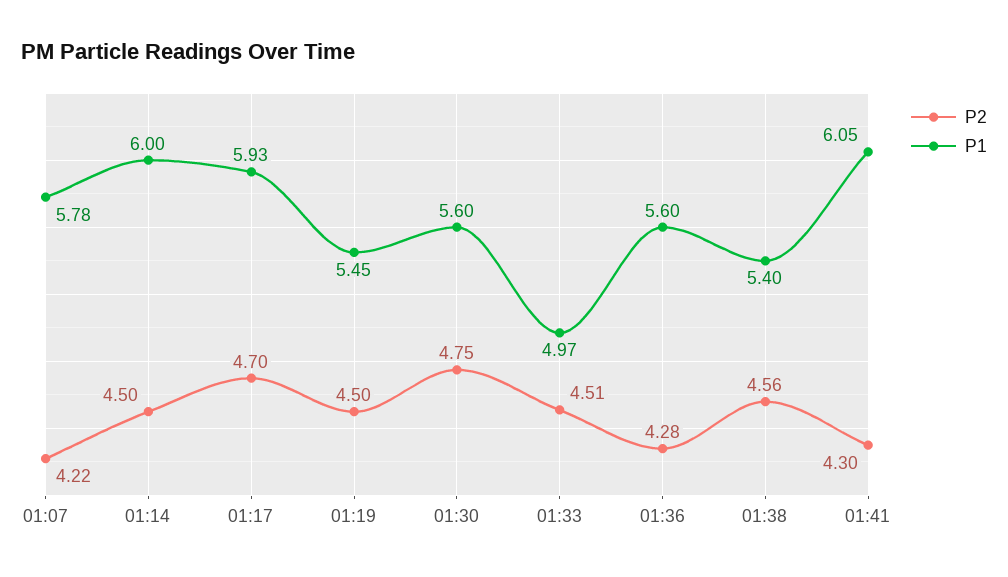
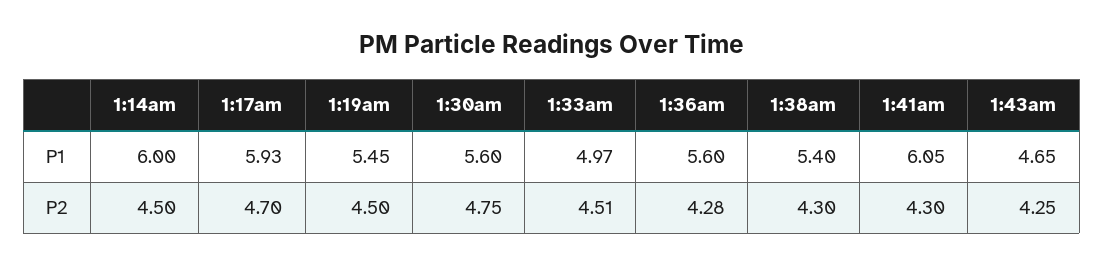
P2, 01:07: 4.22 -> none
P1, 01:07: 5.78 -> none
P2, 01:38: 4.56 -> 4.3
P1, 1:43am: none -> 4.65
P2, 1:43am: none -> 4.25

